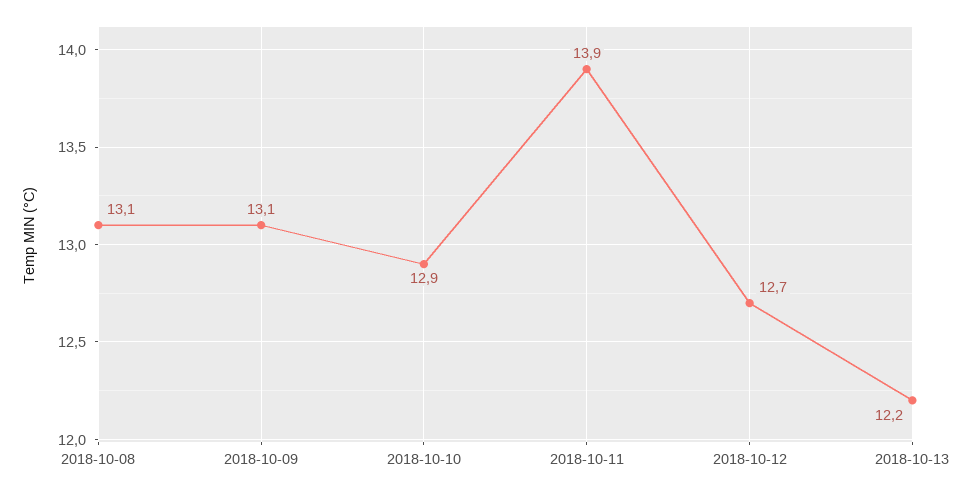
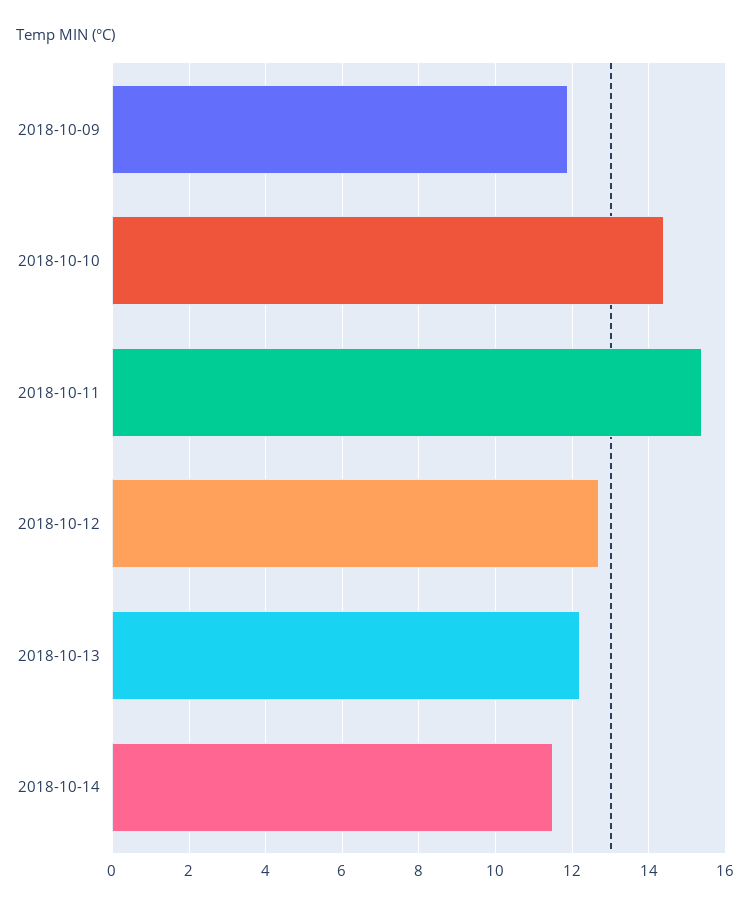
2018-10-08: 13.1 -> none
2018-10-09: 13.1 -> 12
2018-10-10: 12.9 -> 14.5
2018-10-11: 13.9 -> 15.5
2018-10-14: none -> 11.5

